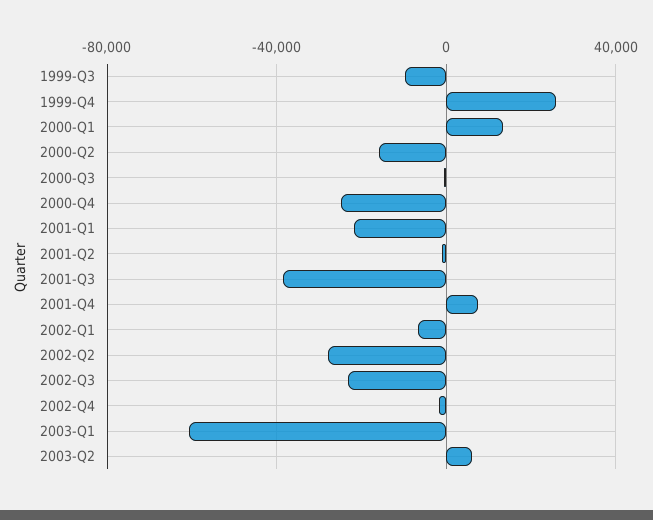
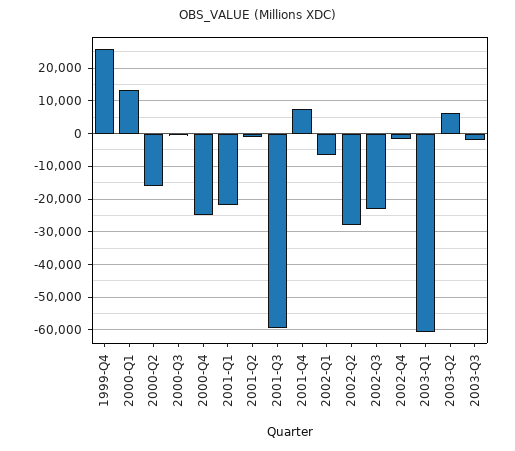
1999-Q3: -10000 -> none
2001-Q3: -40000 -> -60000
2003-Q3: none -> -2000

